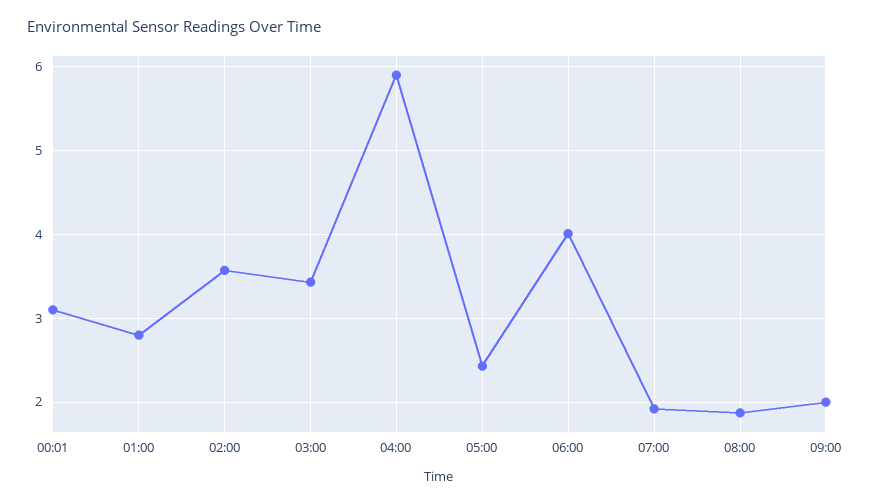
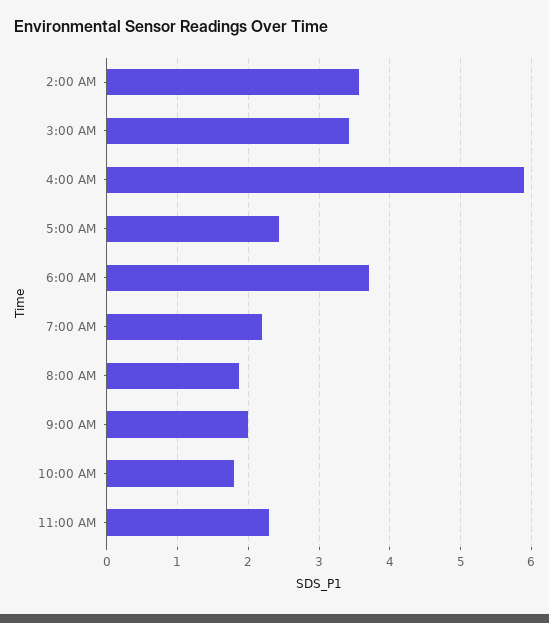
00:01: 3.1 -> none
01:00: 2.8 -> none
06:00: 4 -> 3.7
07:00: 1.9 -> 2.2
10:00 AM: none -> 1.8
11:00 AM: none -> 2.3

